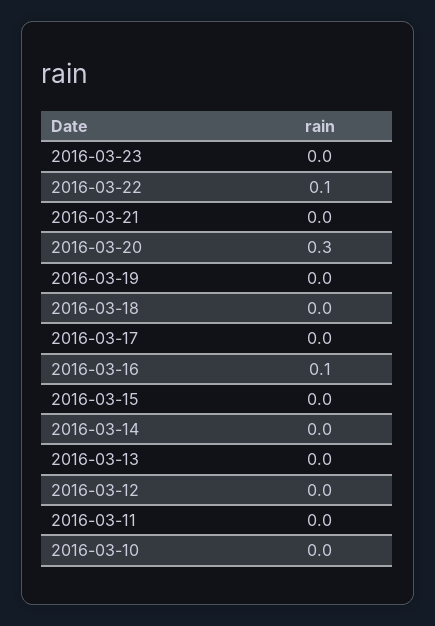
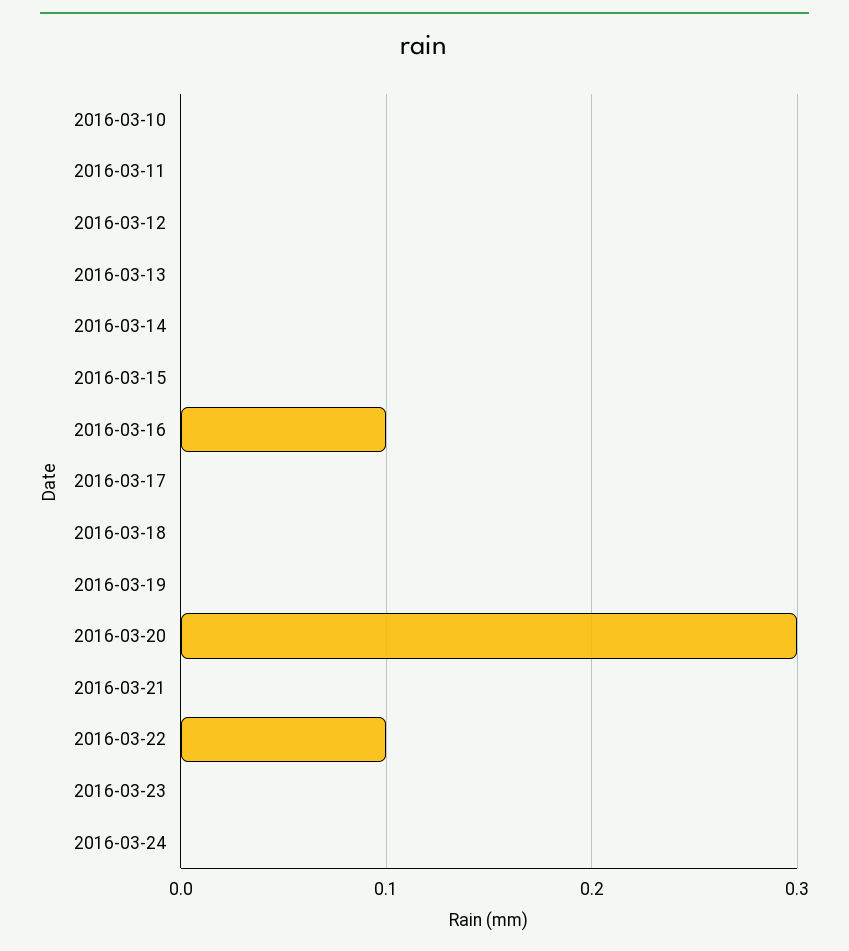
2016-03-24: none -> 0

